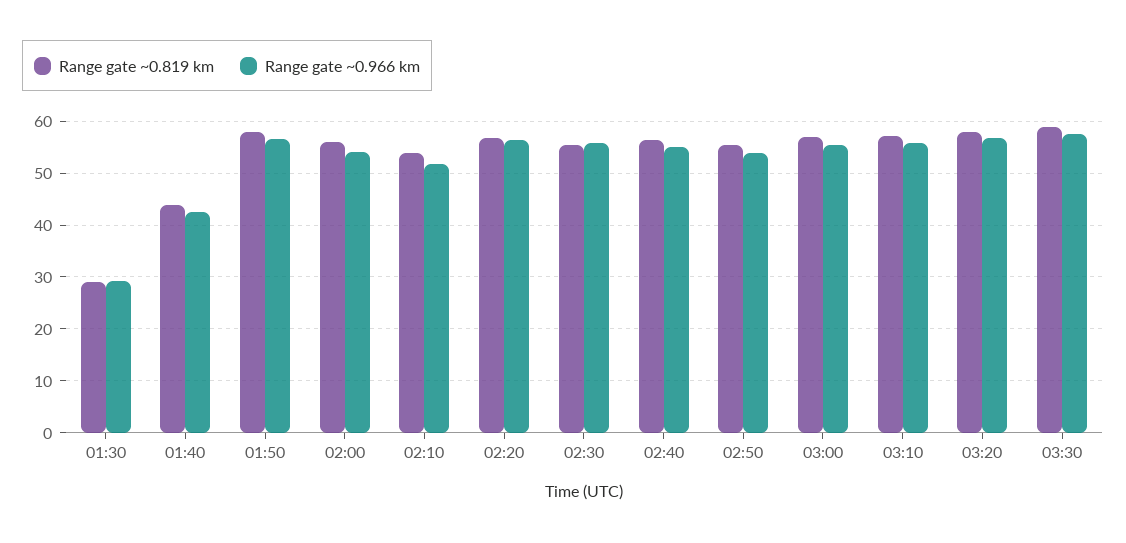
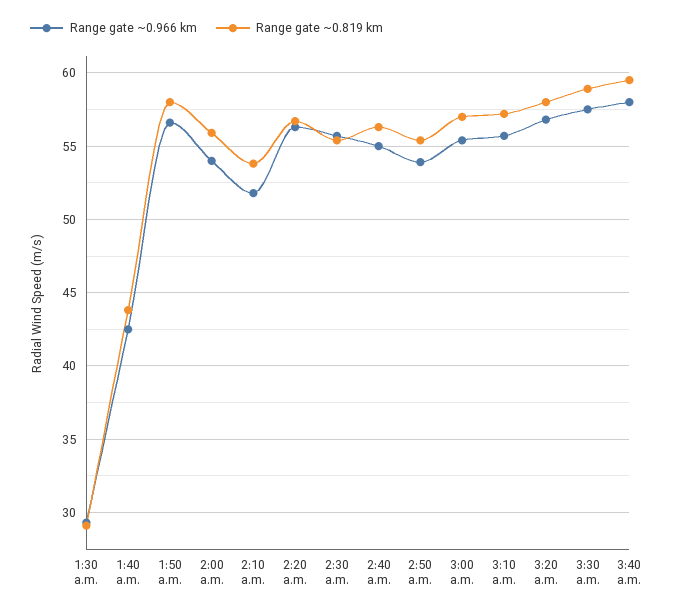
Range gate ~0.966 km, 3:40 a.m.: none -> 58
Range gate ~0.819 km, 3:40 a.m.: none -> 59.5

